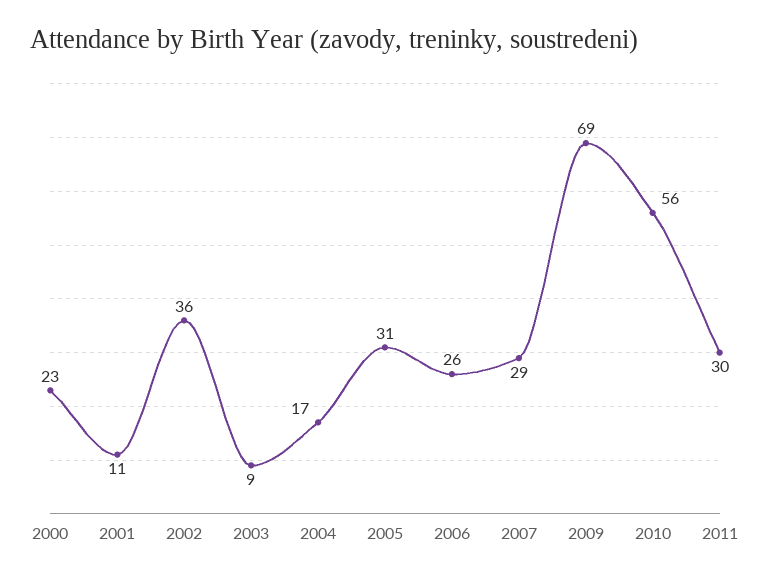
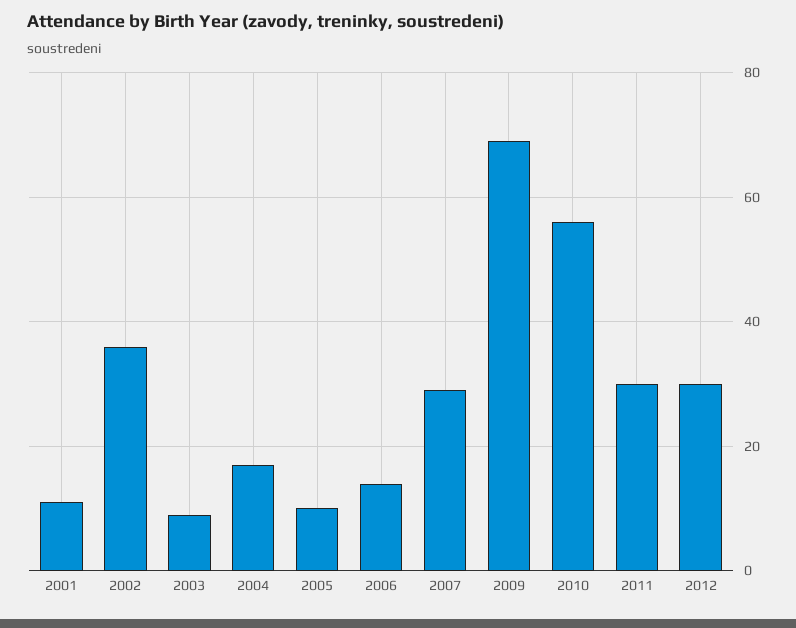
2000: 23 -> none
2005: 31 -> 10
2006: 26 -> 15
2012: none -> 30

